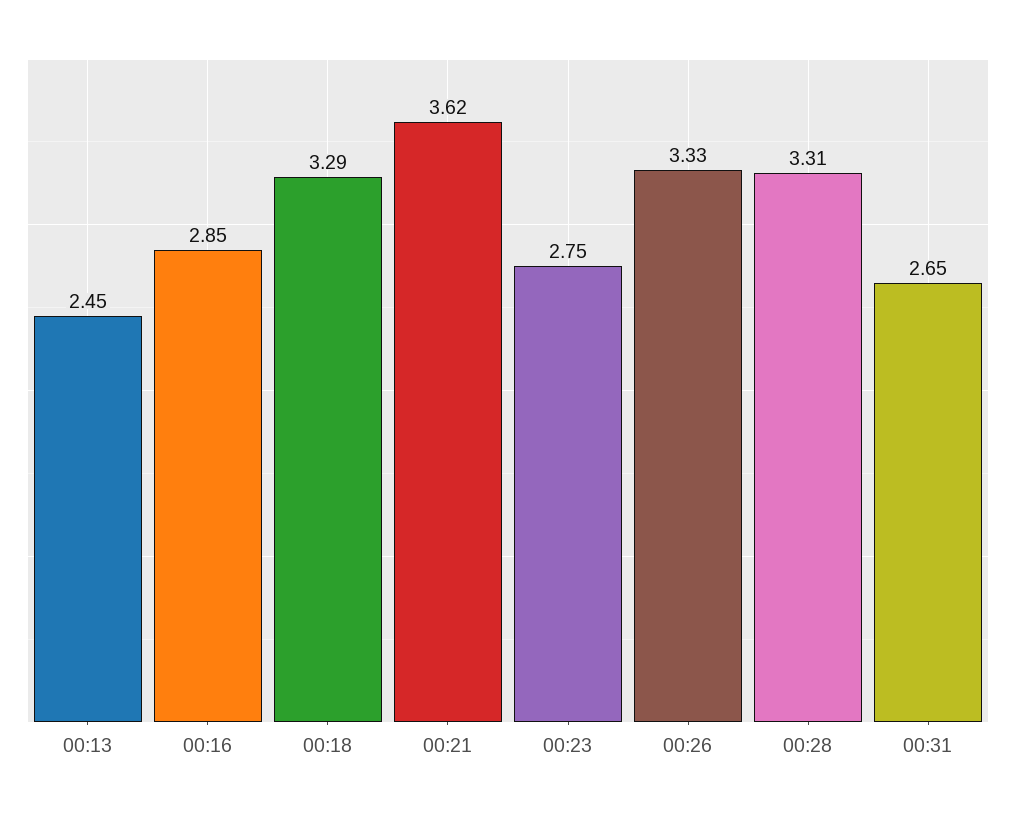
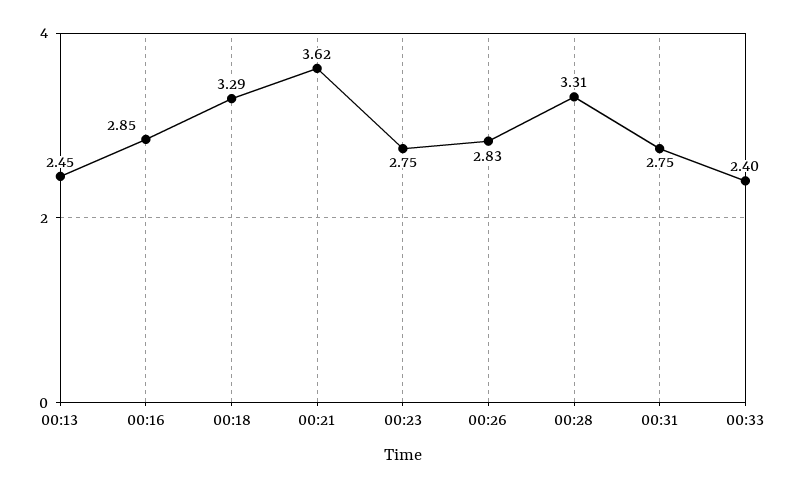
00:26: 3.33 -> 2.83
00:31: 2.65 -> 2.75
00:33: none -> 2.4

